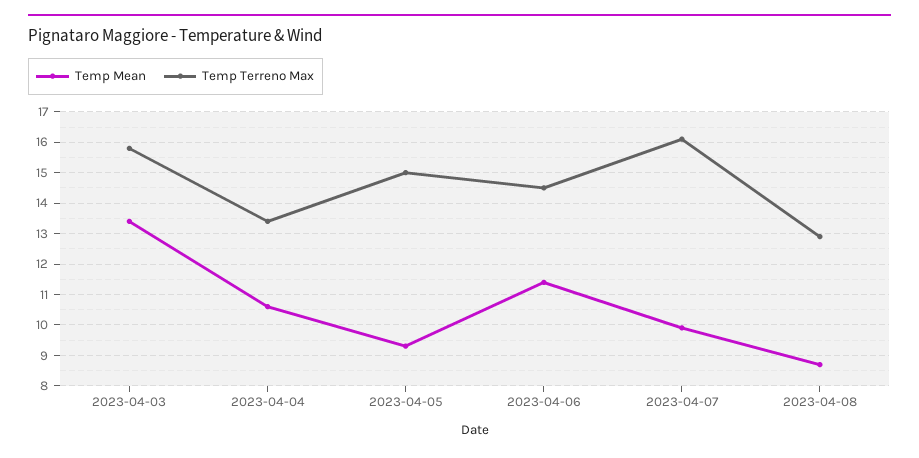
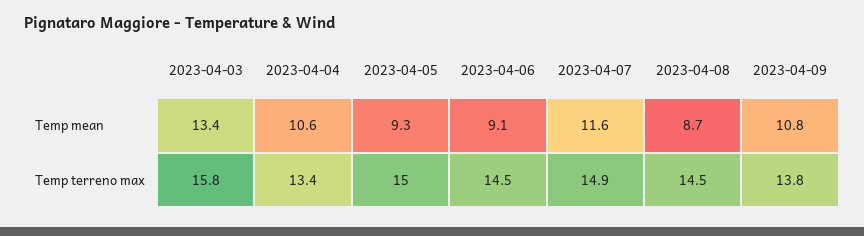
Temp Mean, 2023-04-06: 11.5 -> 9.1
Temp Mean, 2023-04-07: 10 -> 11.6
Temp Terreno Max, 2023-04-07: 16 -> 14.9
Temp Terreno Max, 2023-04-08: 13 -> 14.5
Temp Mean, 2023-04-09: none -> 10.8
Temp Terreno Max, 2023-04-09: none -> 13.8

